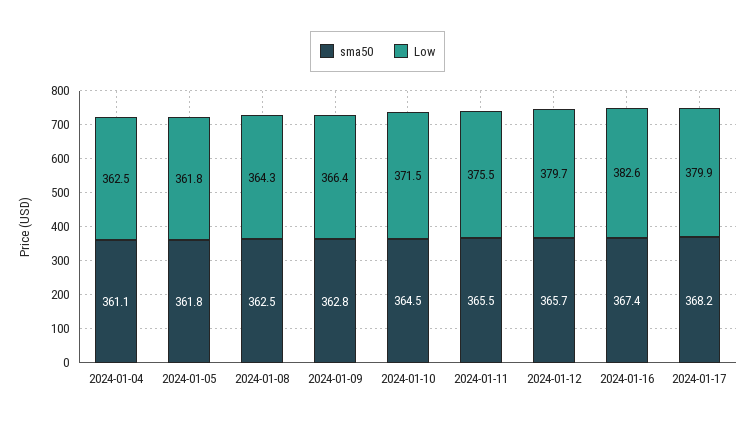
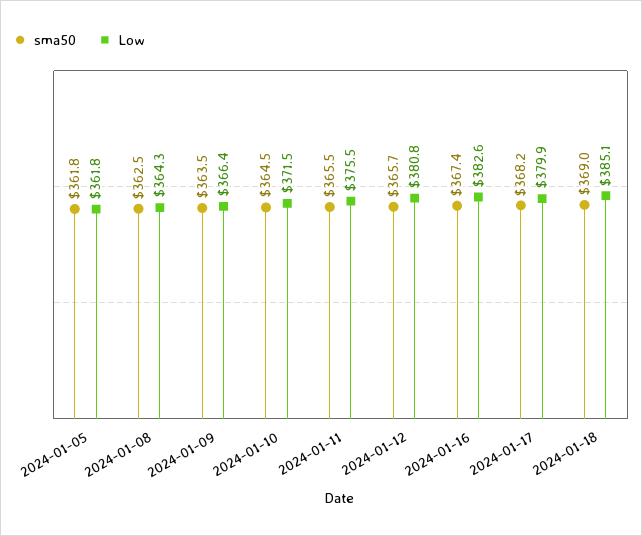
sma50, 2024-01-04: 361.1 -> none
Low, 2024-01-04: 362.5 -> none
sma50, 2024-01-09: 362.8 -> 363.5
Low, 2024-01-12: 379.7 -> 380.8
sma50, 2024-01-18: none -> 369
Low, 2024-01-18: none -> 385.1

